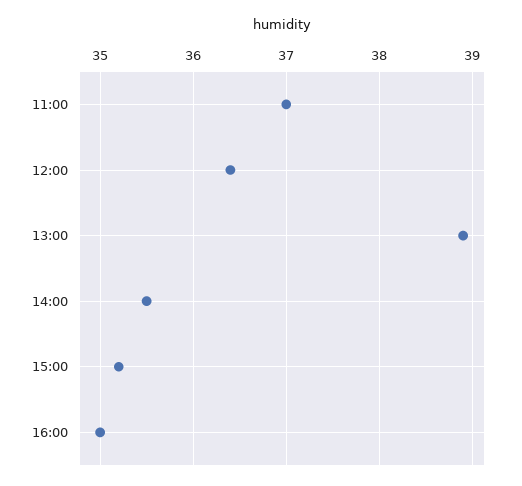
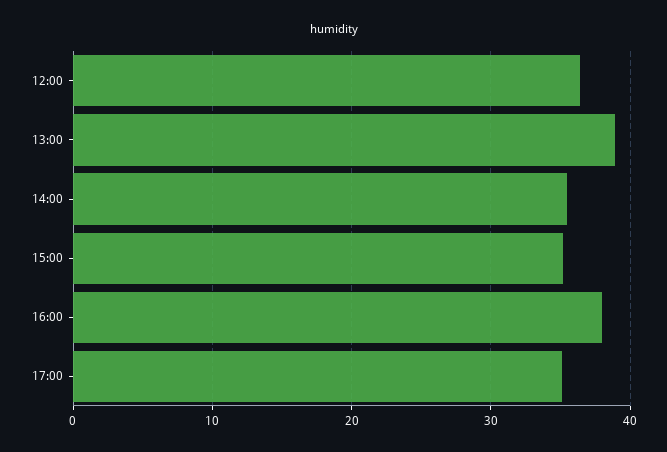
11:00: 37 -> none
16:00: 35 -> 38
17:00: none -> 35

